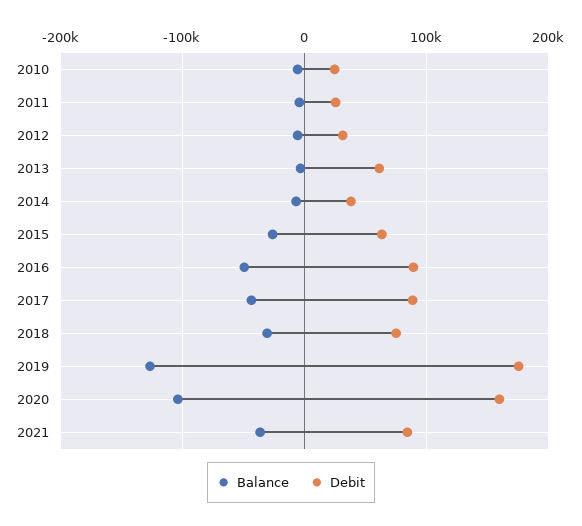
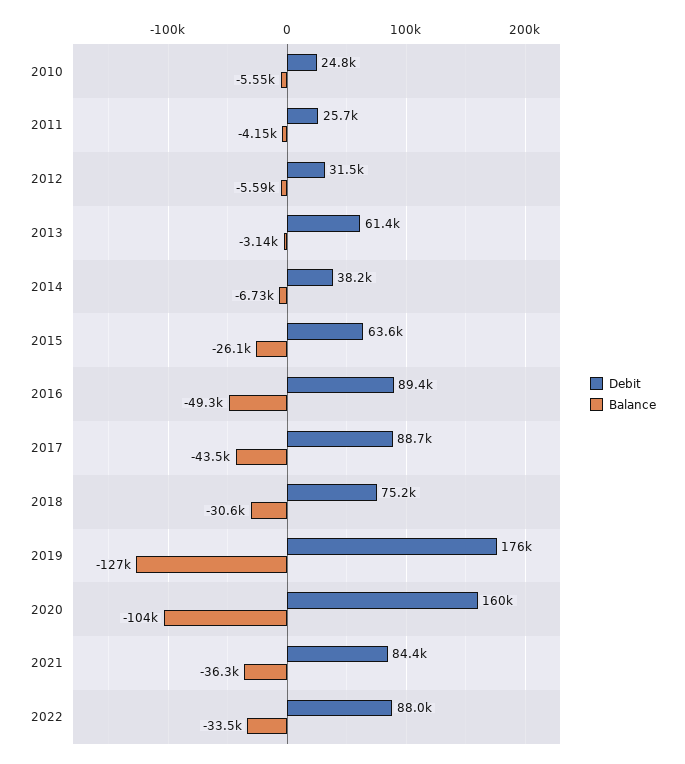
Debit, 2022: none -> 88000
Balance, 2022: none -> -33500

